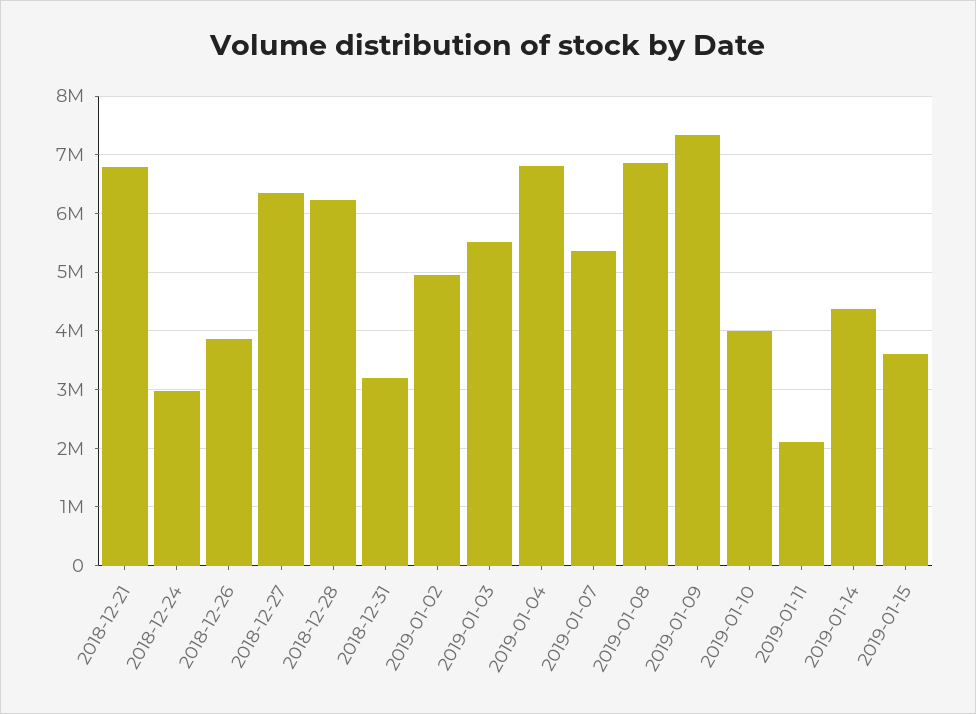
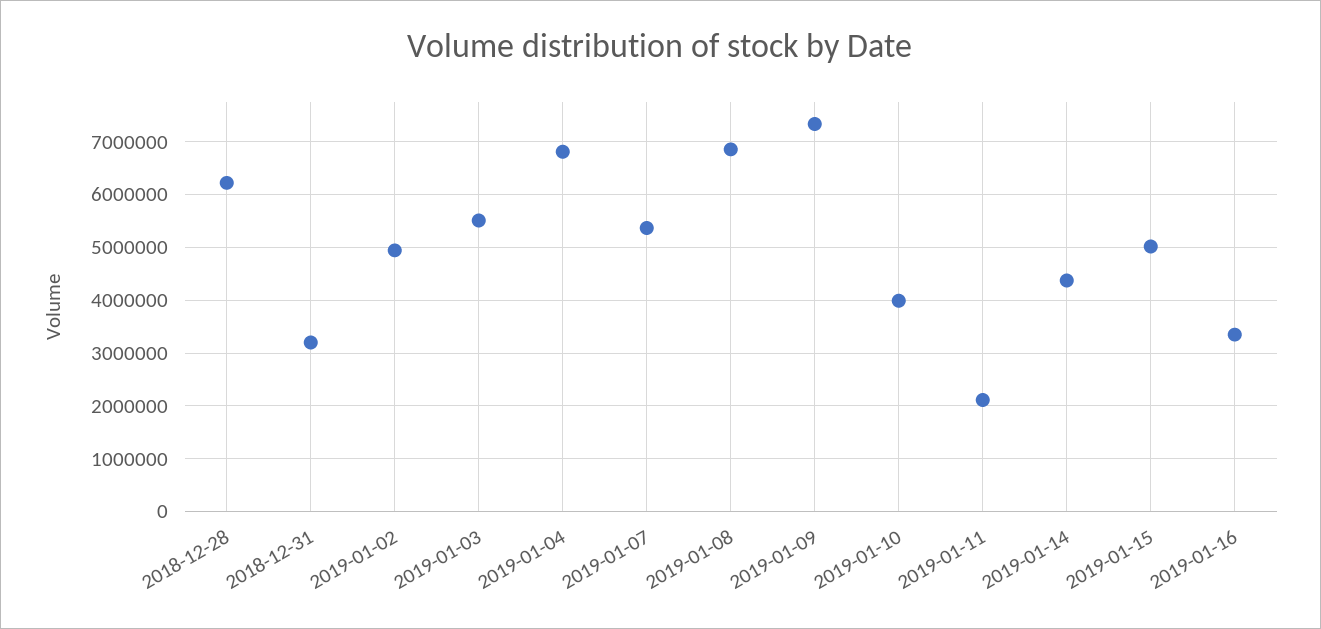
2018-12-21: 6800000 -> none
2018-12-24: 3000000 -> none
2018-12-26: 3800000 -> none
2018-12-27: 6400000 -> none
2019-01-15: 3600000 -> 5000000
2019-01-16: none -> 3400000

